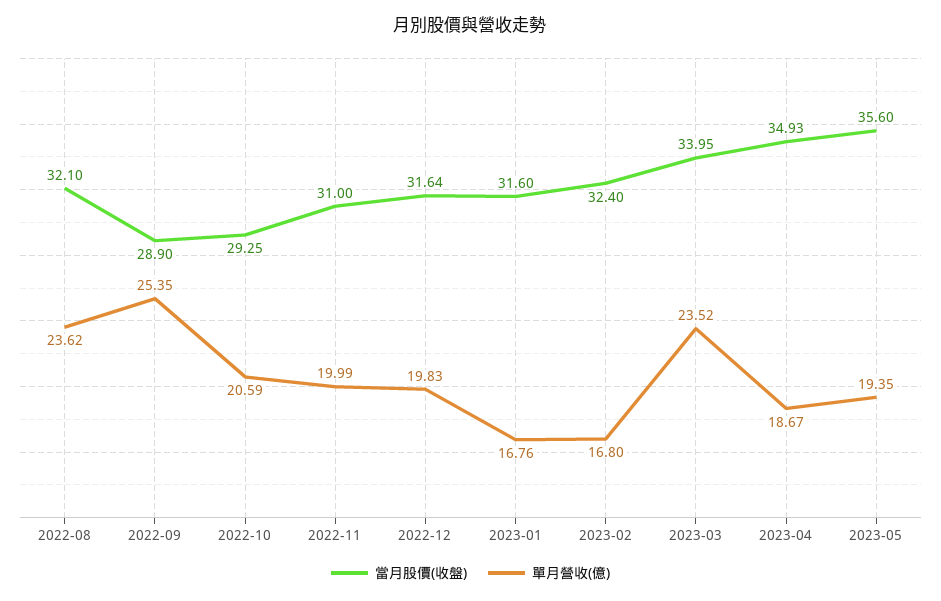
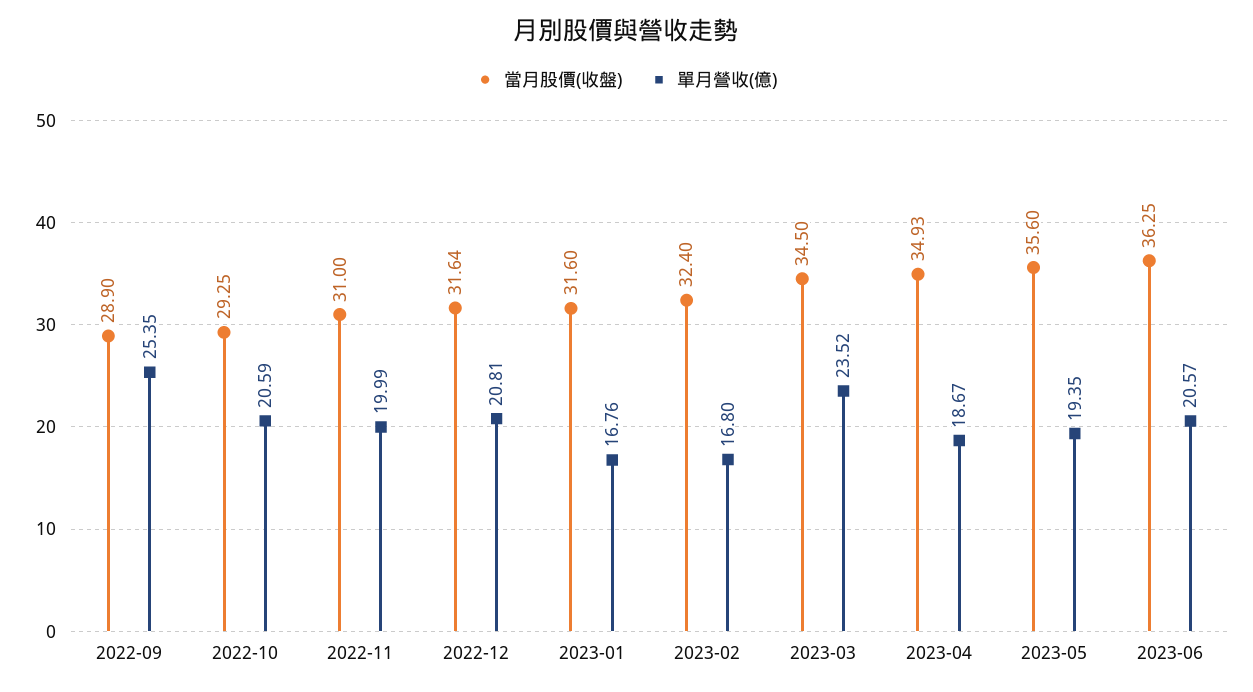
當月股價(收盤), 2022-08: 32.1 -> none
單月營收(億), 2022-08: 23.62 -> none
單月營收(億), 2022-12: 19.83 -> 20.81
當月股價(收盤), 2023-03: 33.95 -> 34.5
當月股價(收盤), 2023-06: none -> 36.25
單月營收(億), 2023-06: none -> 20.57

